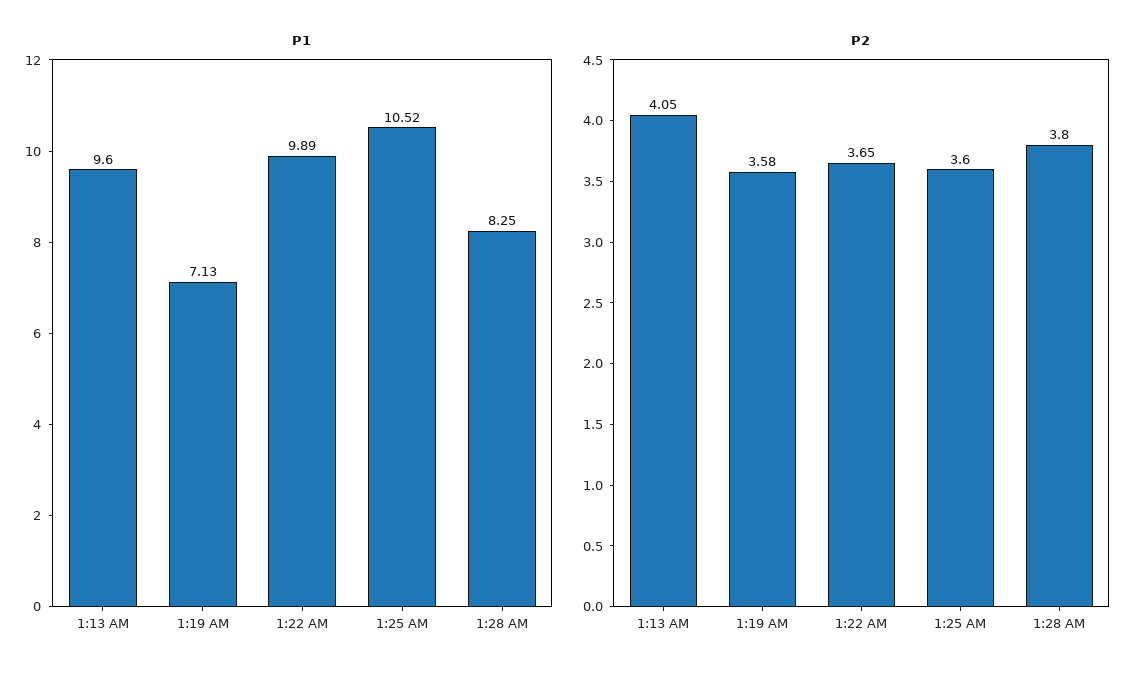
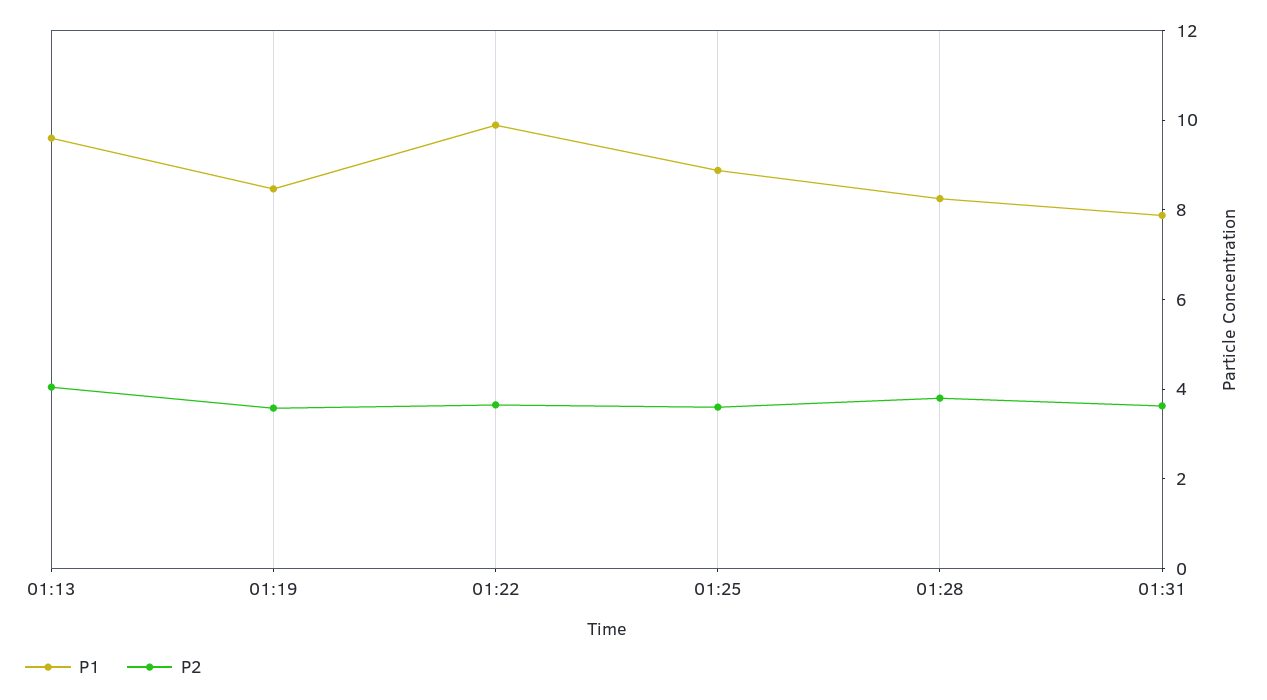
P1, 1:19 AM: 7.13 -> 8.5
P1, 1:25 AM: 10.52 -> 9
P1, 01:31: none -> 8
P2, 01:31: none -> 3.5

